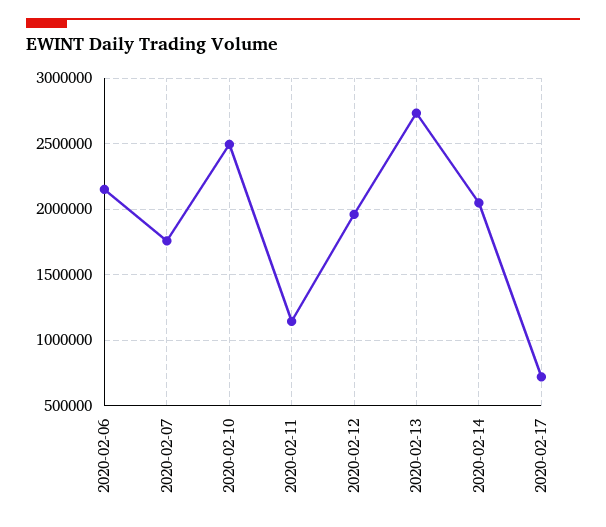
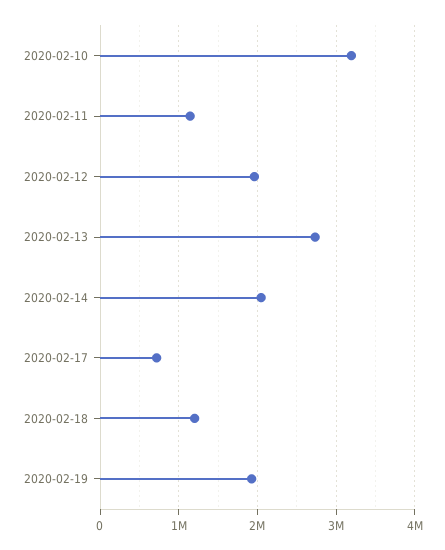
2020-02-06: 2150000 -> none
2020-02-07: 1750000 -> none
2020-02-10: 2500000 -> 3200000
2020-02-18: none -> 1200000
2020-02-19: none -> 1900000

